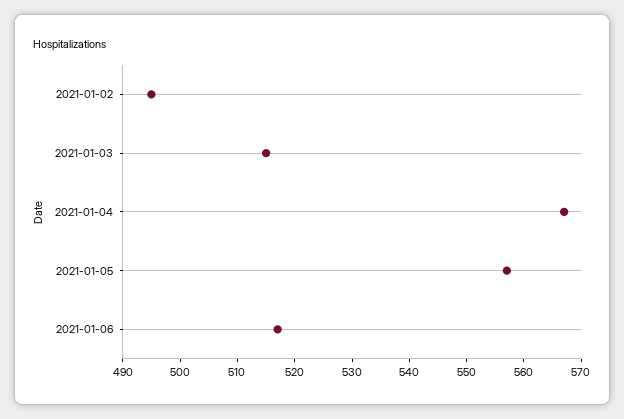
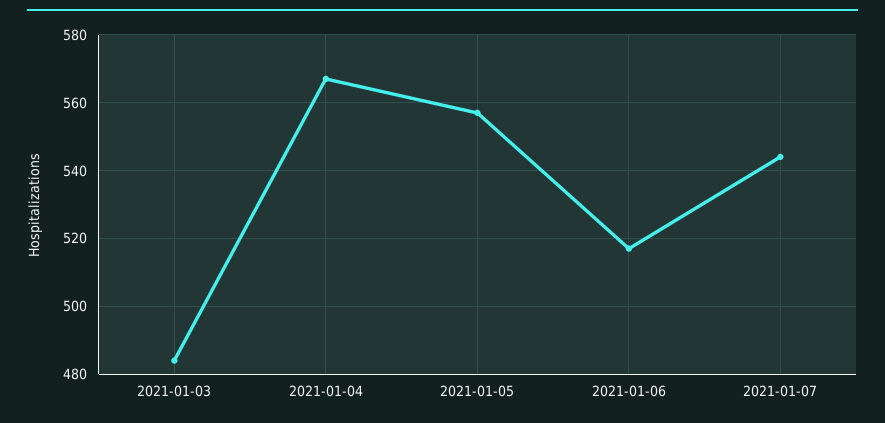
2021-01-02: 495 -> none
2021-01-03: 515 -> 485
2021-01-07: none -> 545

